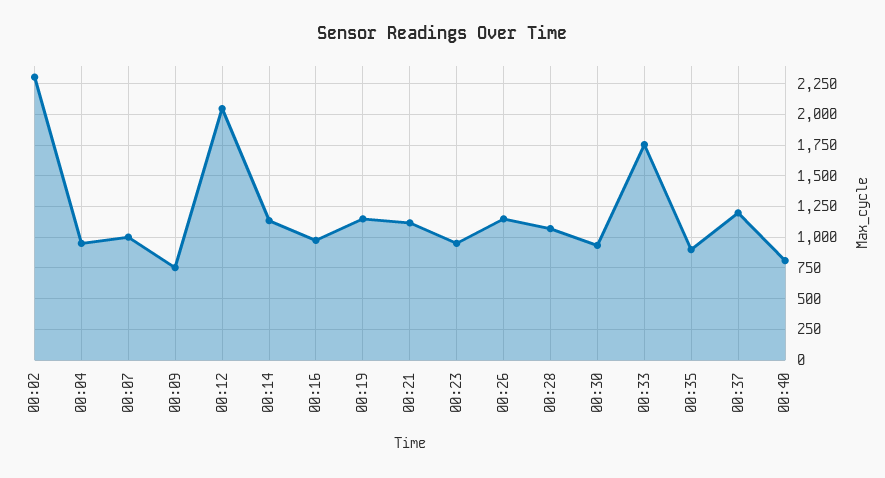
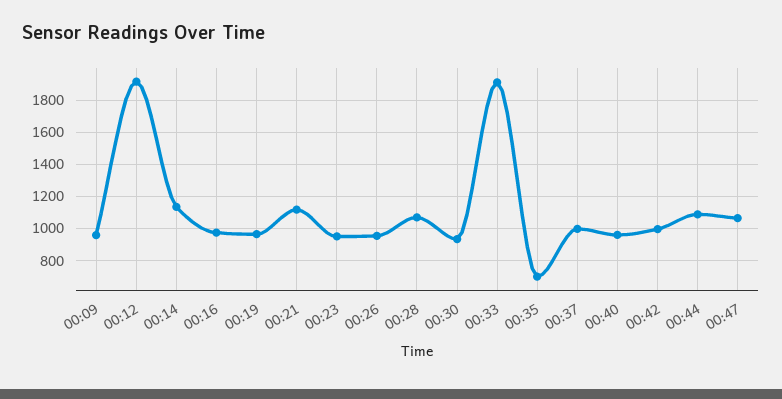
00:02: 2300 -> none
00:04: 950 -> none
00:07: 1000 -> none
00:09: 750 -> 950
00:12: 2050 -> 1900
00:19: 1150 -> 950
00:26: 1150 -> 950
00:33: 1750 -> 1900
00:35: 900 -> 700
00:37: 1200 -> 1000
00:40: 800 -> 950
00:42: none -> 1000
00:44: none -> 1100
00:47: none -> 1050

